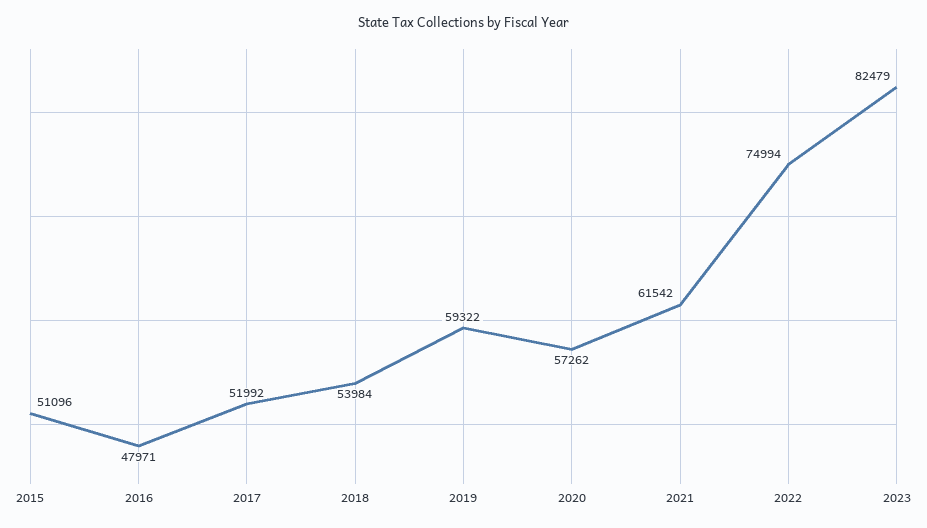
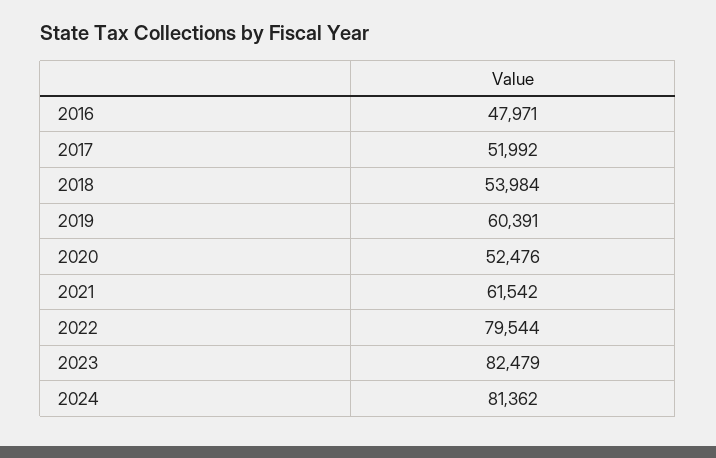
2015: 51096 -> none
2019: 59322 -> 60391
2020: 57262 -> 52476
2022: 74994 -> 79544
2024: none -> 81362

